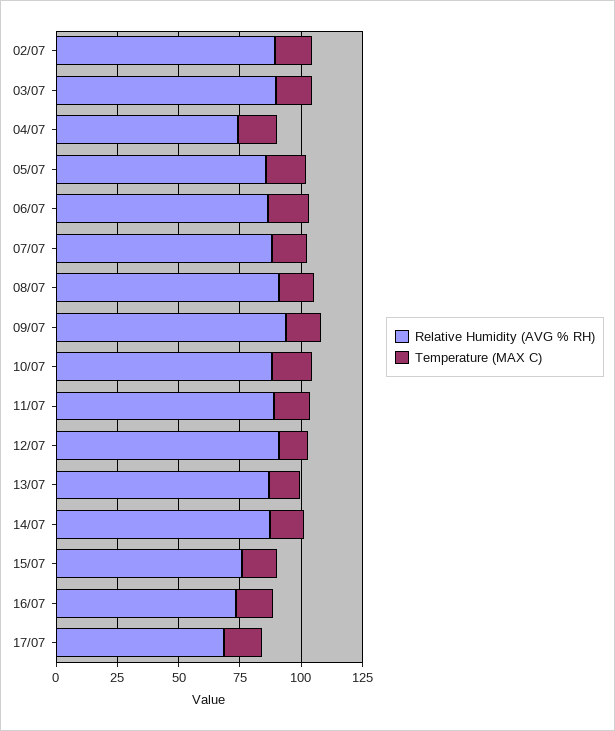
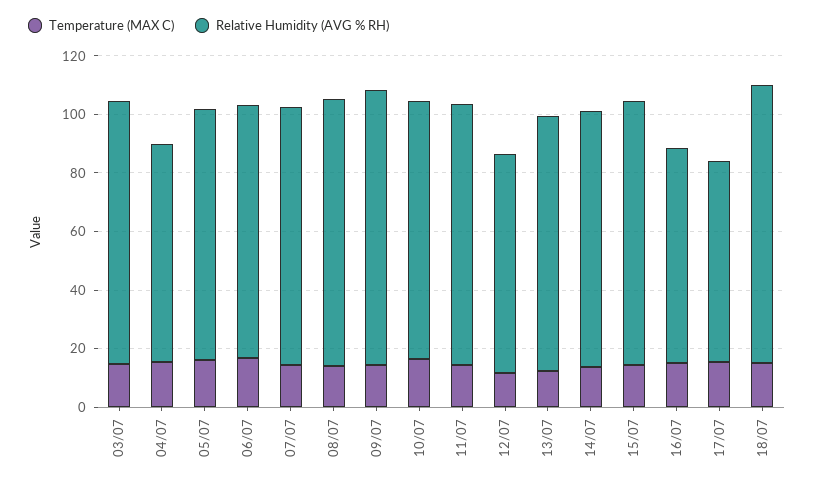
Relative Humidity (AVG % RH), 02/07: 90 -> none
Temperature (MAX C), 02/07: 15 -> none
Relative Humidity (AVG % RH), 12/07: 90 -> 75
Relative Humidity (AVG % RH), 15/07: 75 -> 90
Temperature (MAX C), 18/07: none -> 15
Relative Humidity (AVG % RH), 18/07: none -> 95

